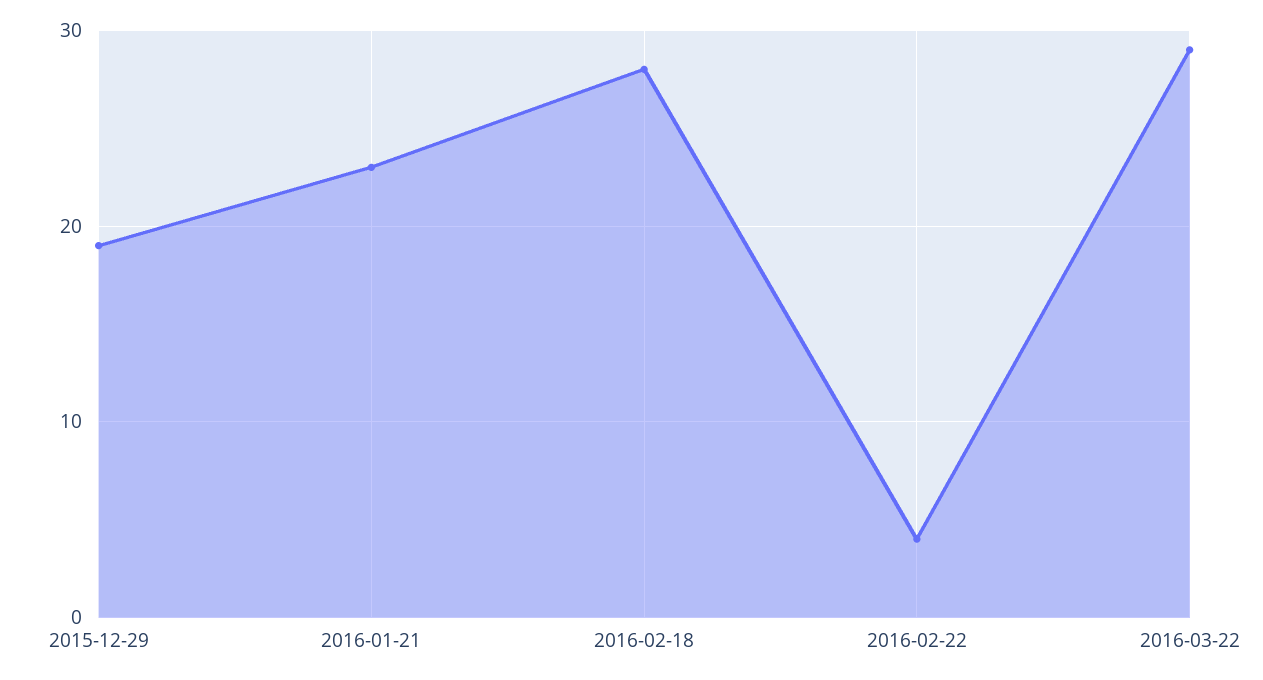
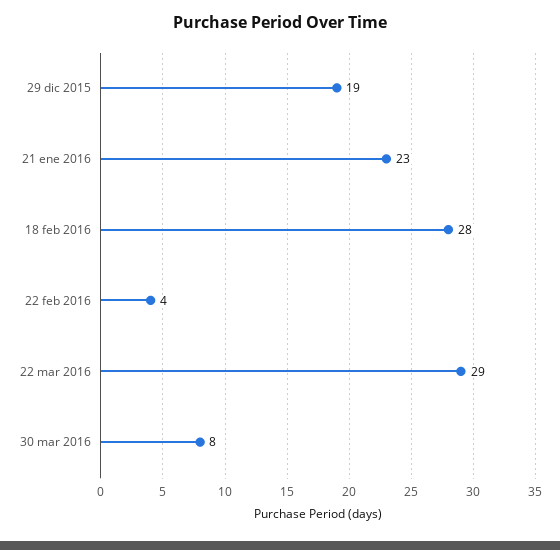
30 mar 2016: none -> 8

